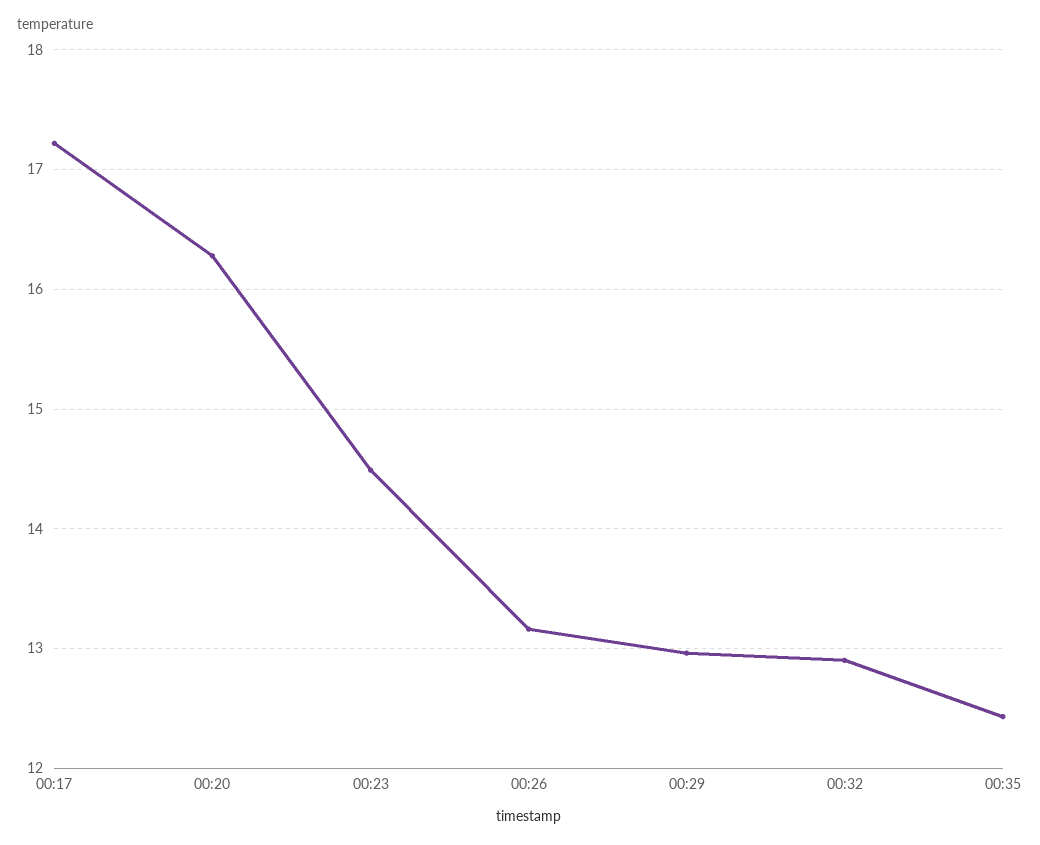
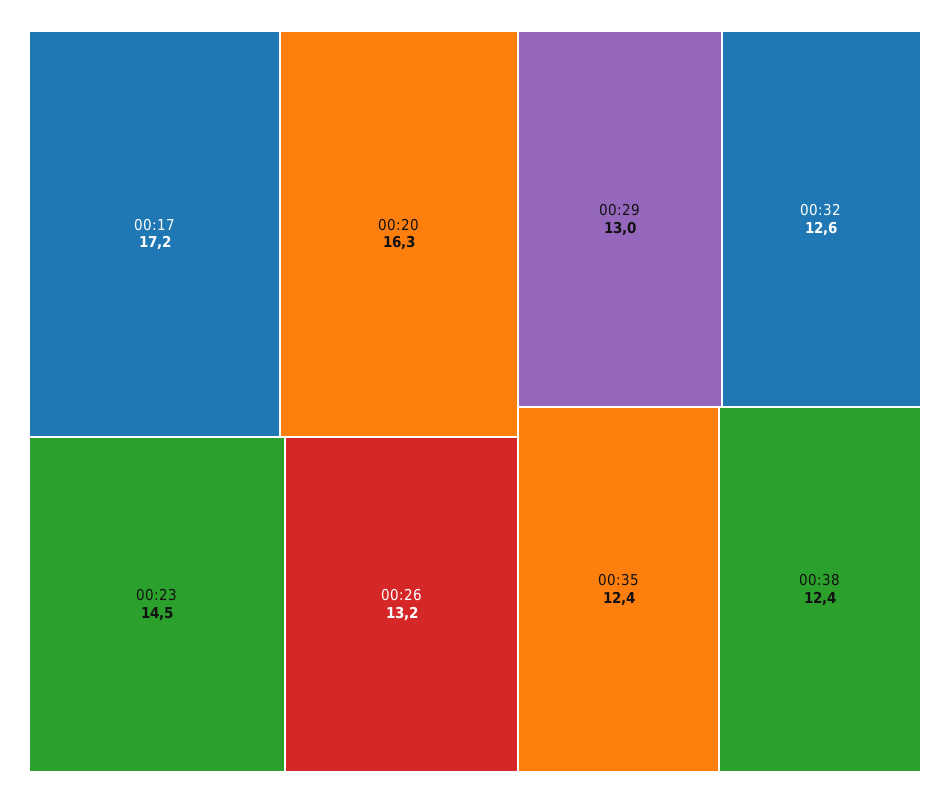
00:32: 12.9 -> 12.6
00:38: none -> 12.4

